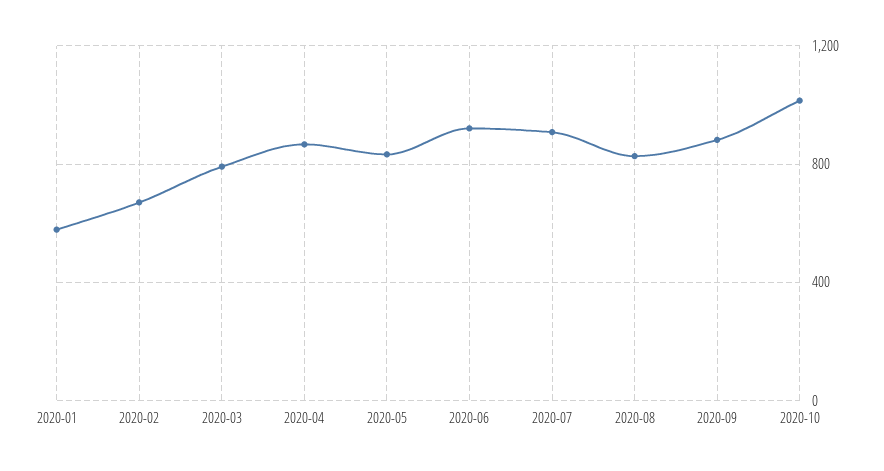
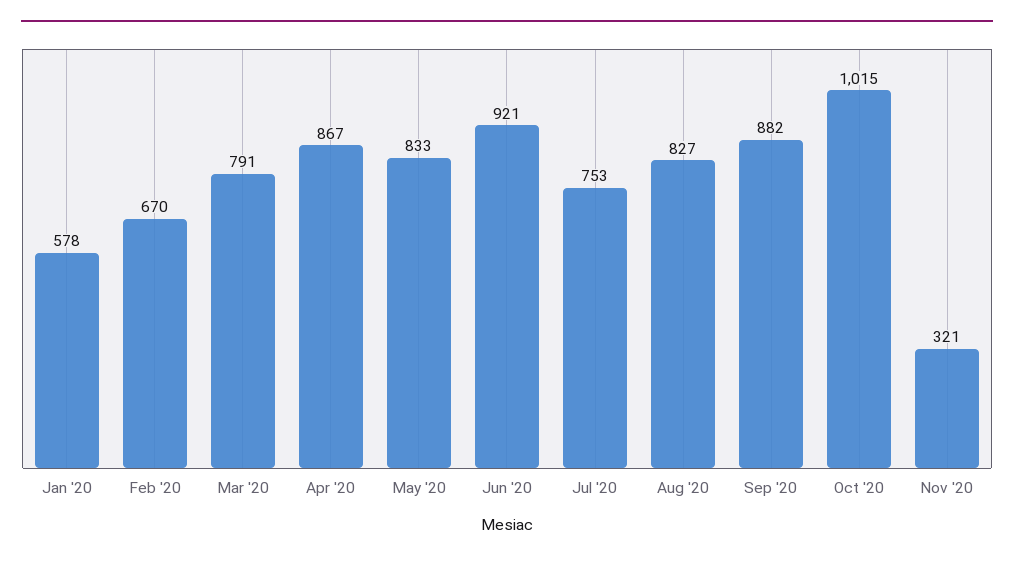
2020-07: 900 -> 753
Nov '20: none -> 321

